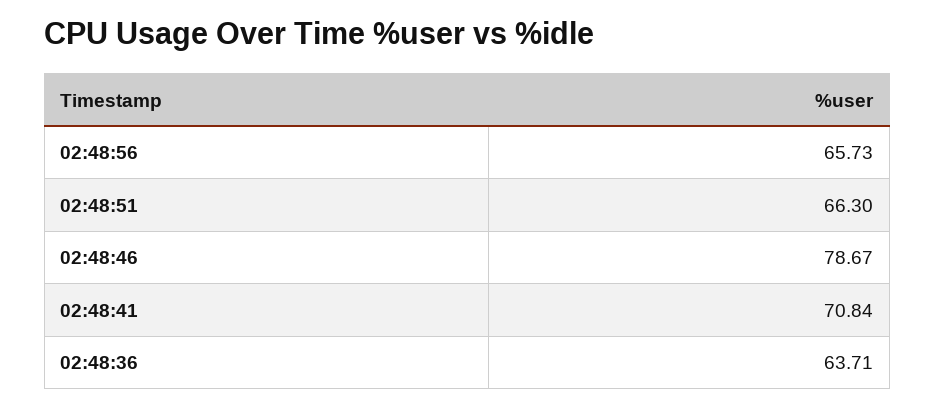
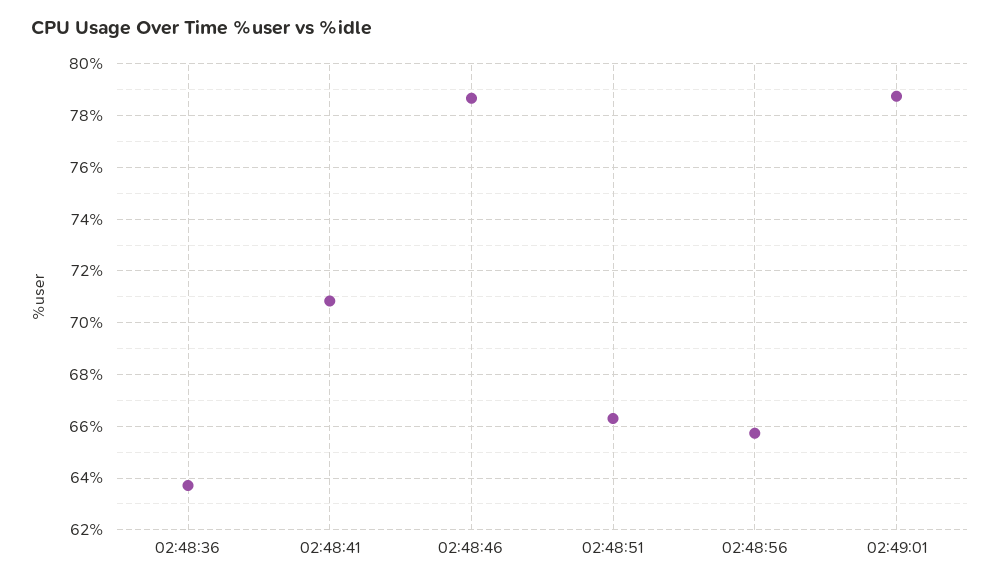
02:49:01: none -> 78.75

